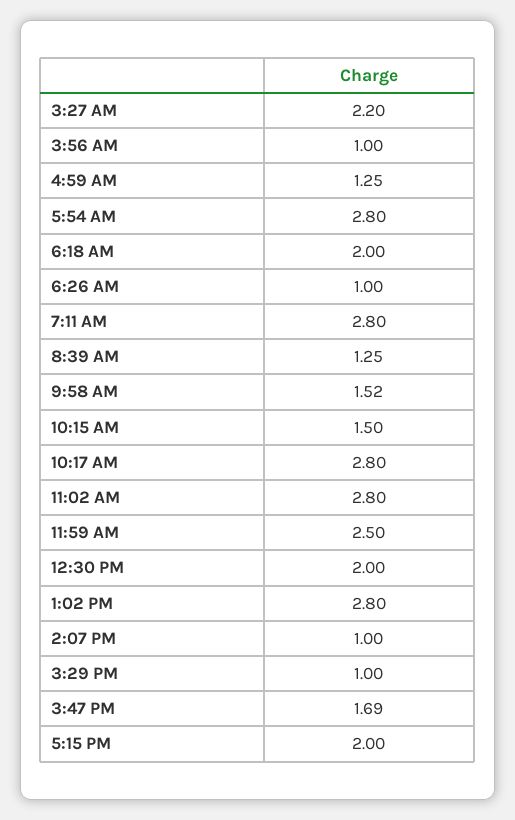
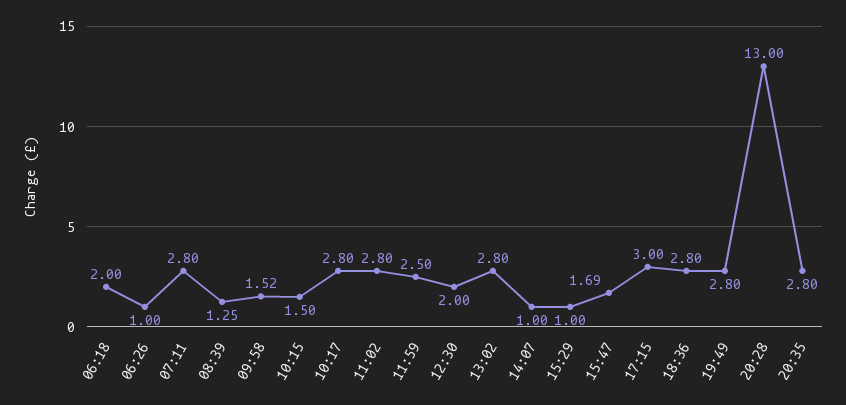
3:27 AM: 2.2 -> none
3:56 AM: 1 -> none
4:59 AM: 1.25 -> none
5:54 AM: 2.8 -> none
5:15 PM: 2 -> 3
18:36: none -> 2.8
19:49: none -> 2.8
20:28: none -> 13
20:35: none -> 2.8

